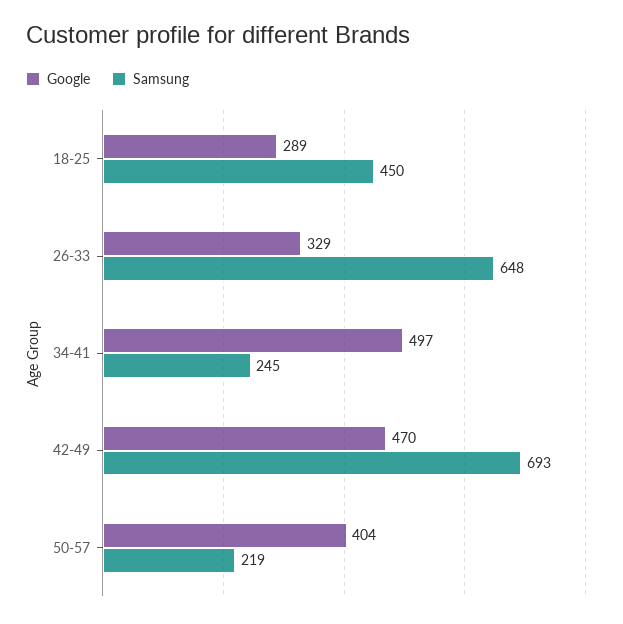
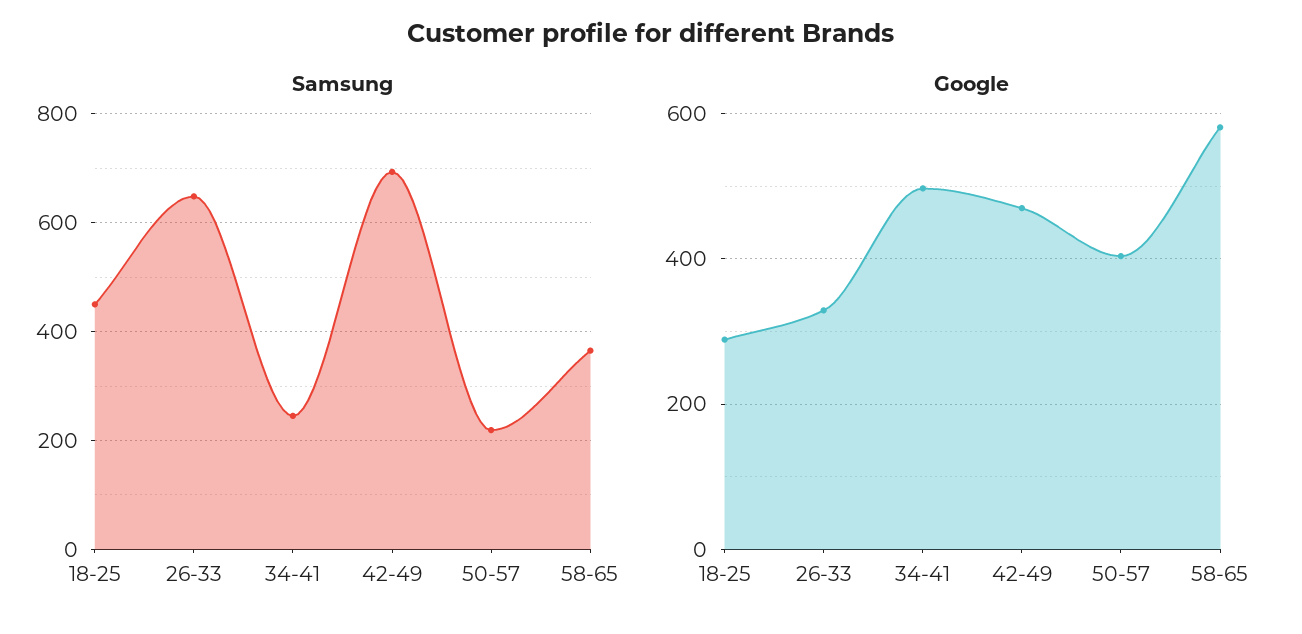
Samsung, 58-65: none -> 360
Google, 58-65: none -> 580

